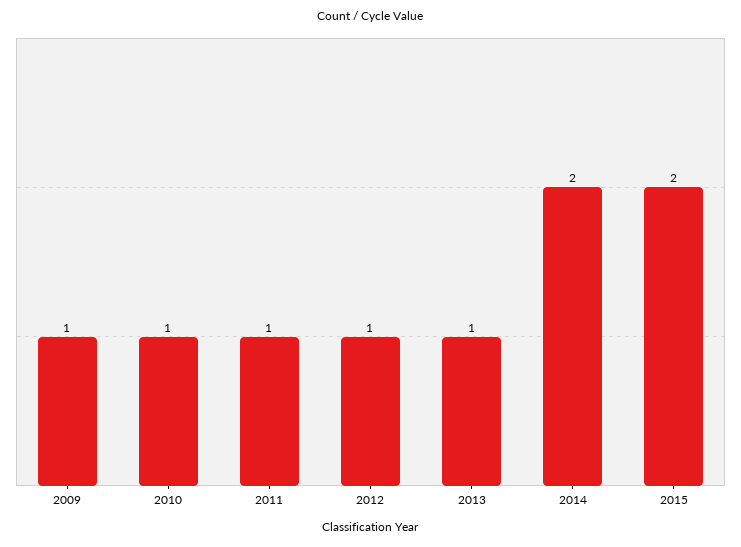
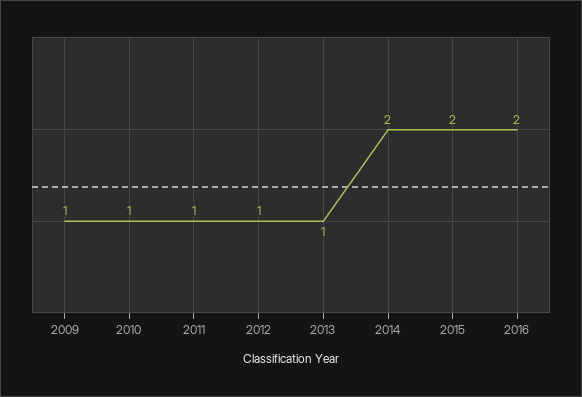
2016: none -> 2

